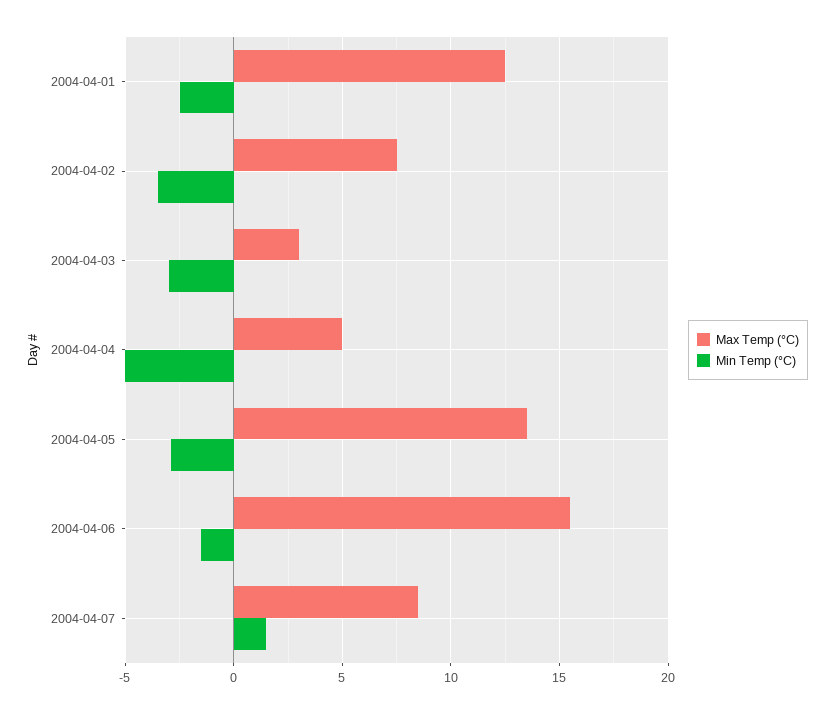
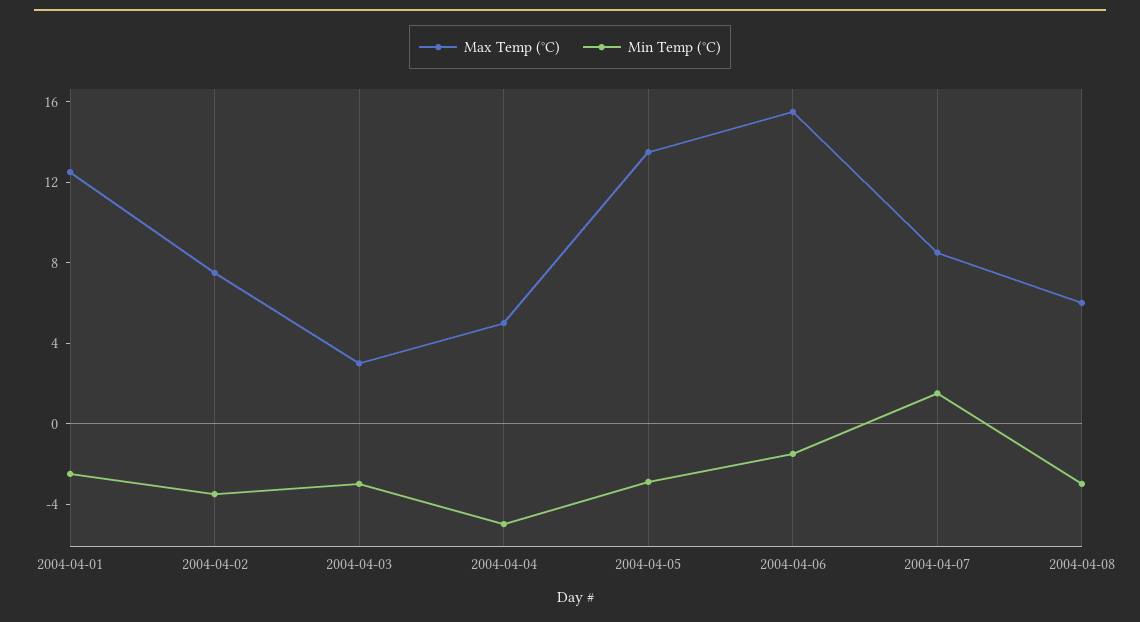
Max Temp (°C), 2004-04-08: none -> 6
Min Temp (°C), 2004-04-08: none -> -3

